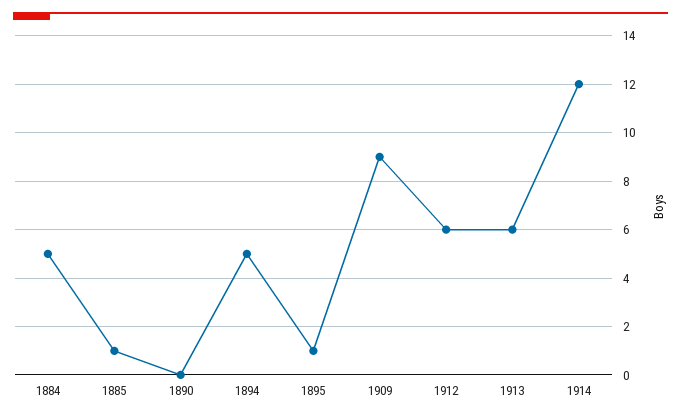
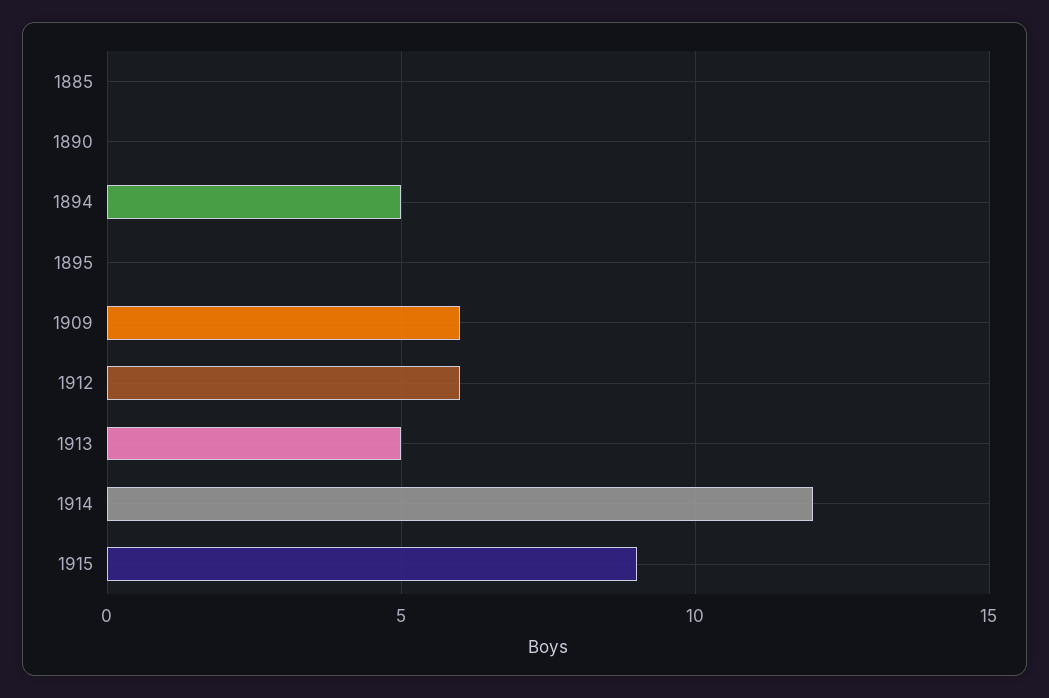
1884: 5 -> none
1885: 1 -> 0
1895: 1 -> 0
1909: 9 -> 6
1913: 6 -> 5
1915: none -> 9

